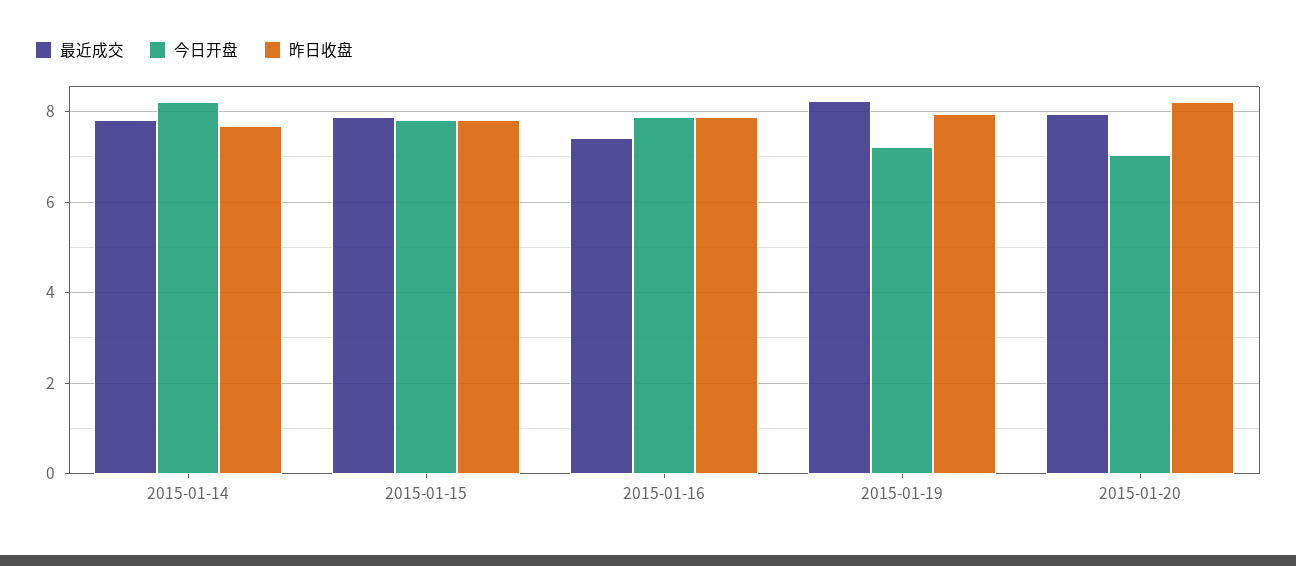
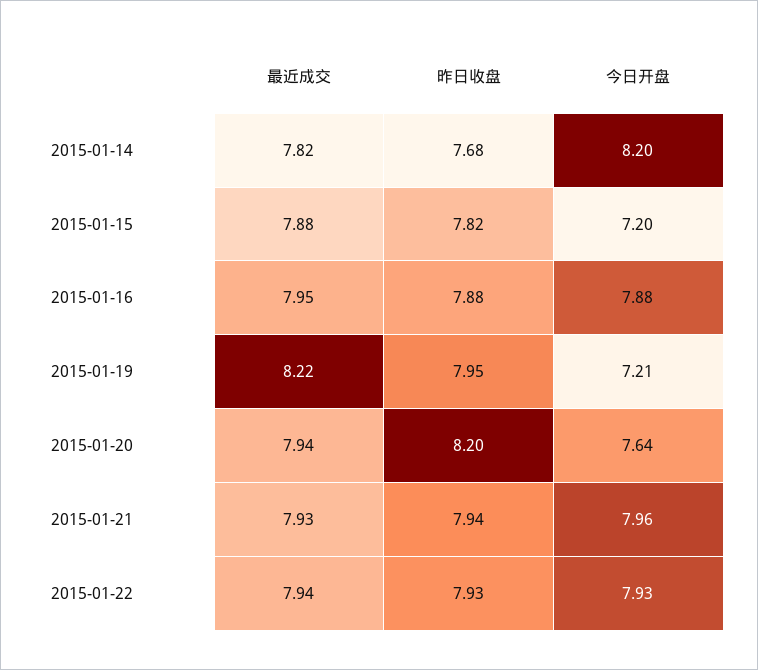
今日开盘, 2015-01-15: 7.8 -> 7.2
最近成交, 2015-01-16: 7.4 -> 7.95
今日开盘, 2015-01-20: 7 -> 7.64
最近成交, 2015-01-21: none -> 7.93
昨日收盘, 2015-01-21: none -> 7.94
今日开盘, 2015-01-21: none -> 7.96
最近成交, 2015-01-22: none -> 7.94
昨日收盘, 2015-01-22: none -> 7.93
今日开盘, 2015-01-22: none -> 7.93

